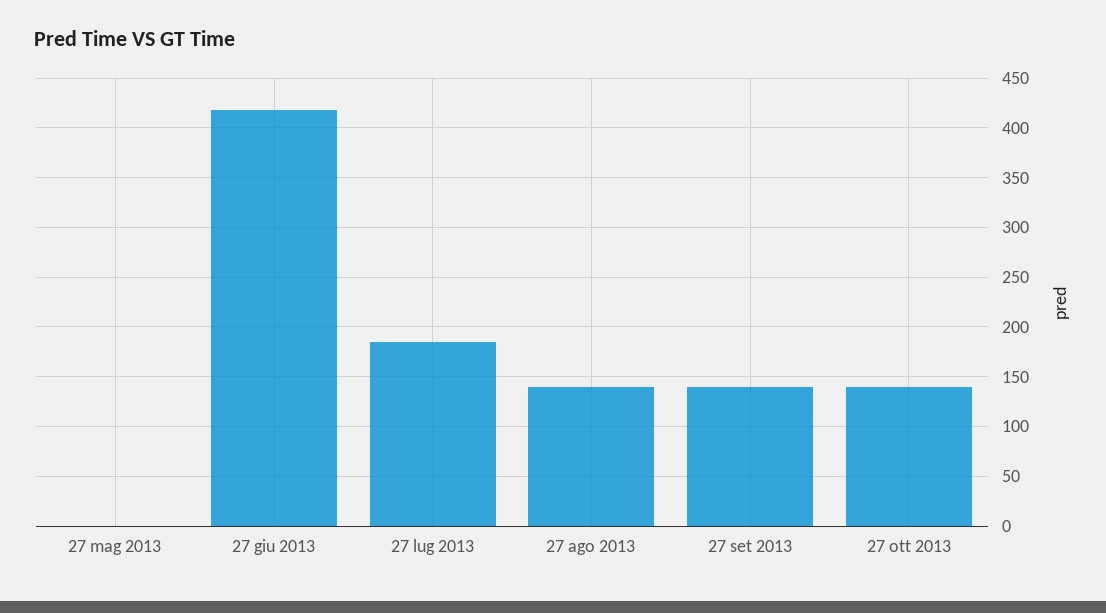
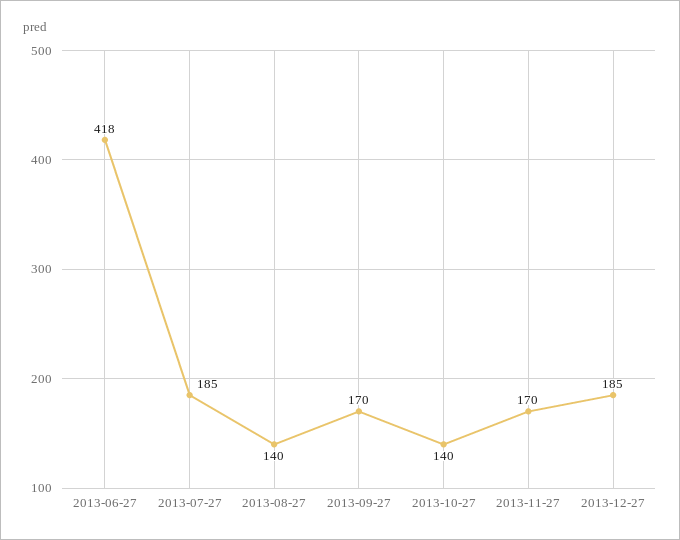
27 mag 2013: 0 -> none
27 set 2013: 140 -> 170
2013-11-27: none -> 170
2013-12-27: none -> 185

